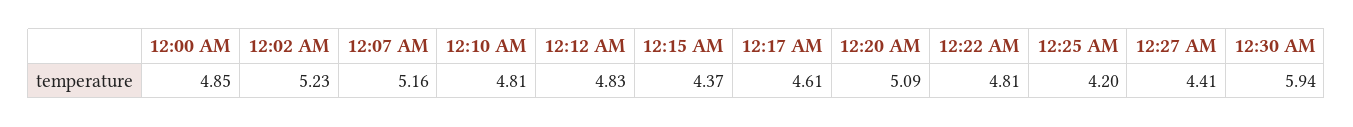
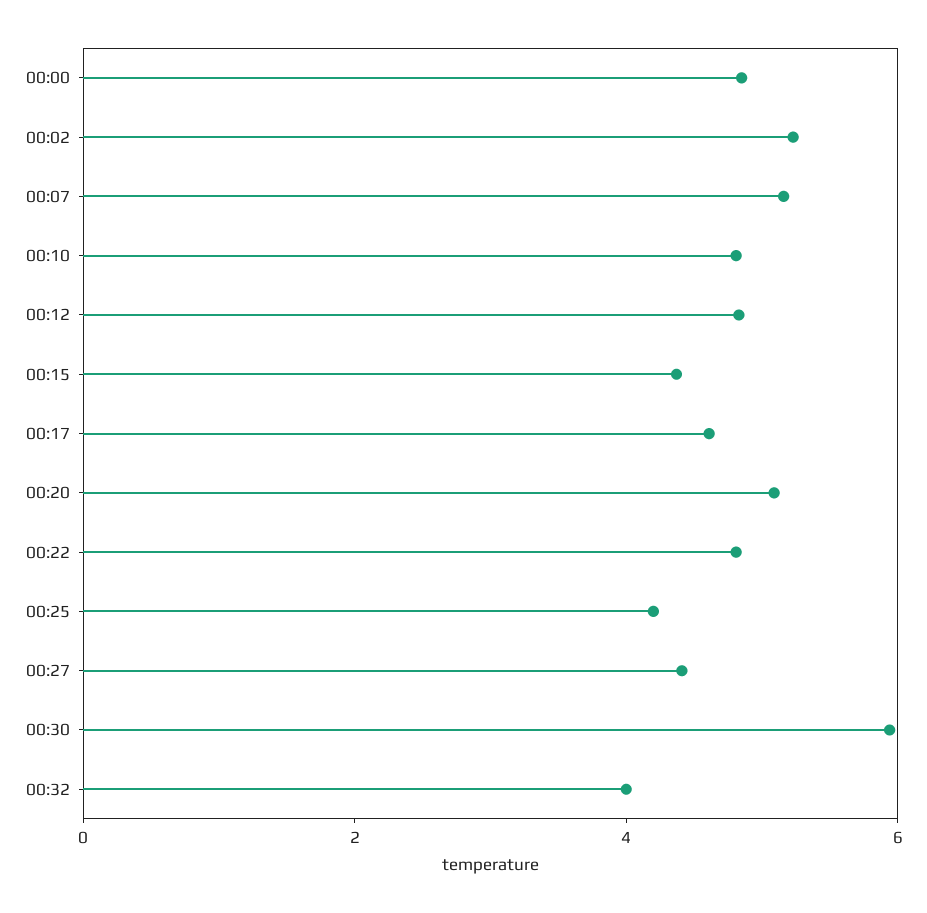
00:32: none -> 4

